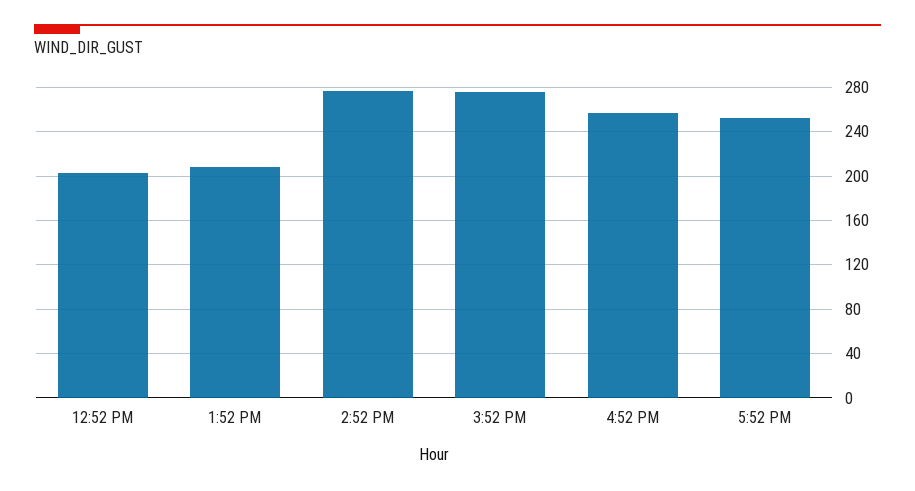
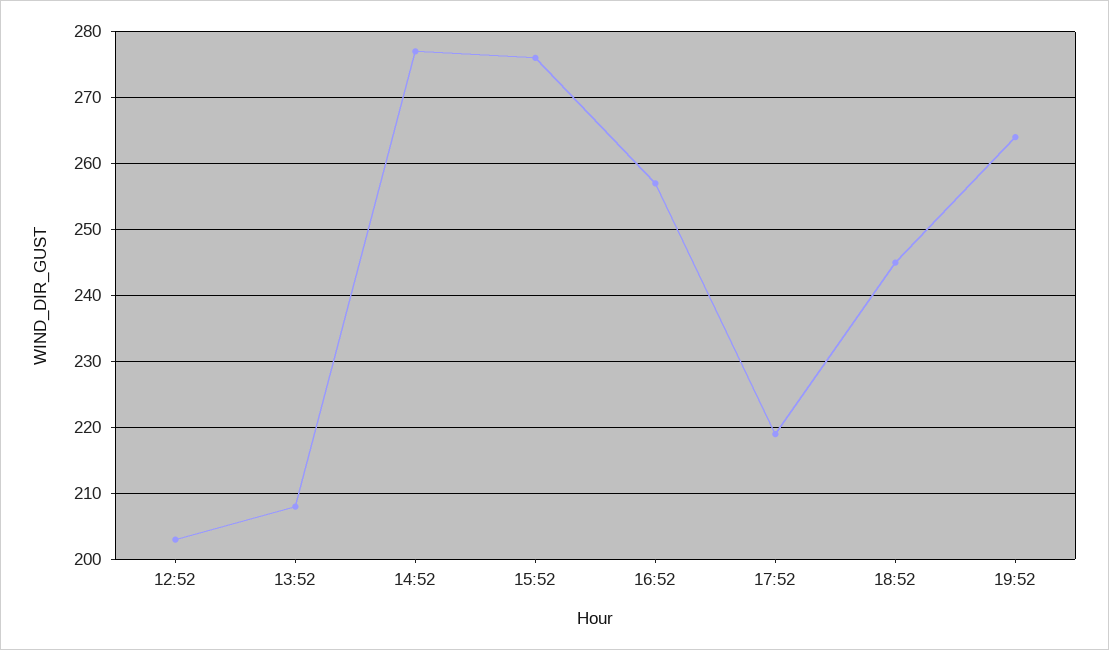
5:52 PM: 250 -> 219
18:52: none -> 245
19:52: none -> 264

